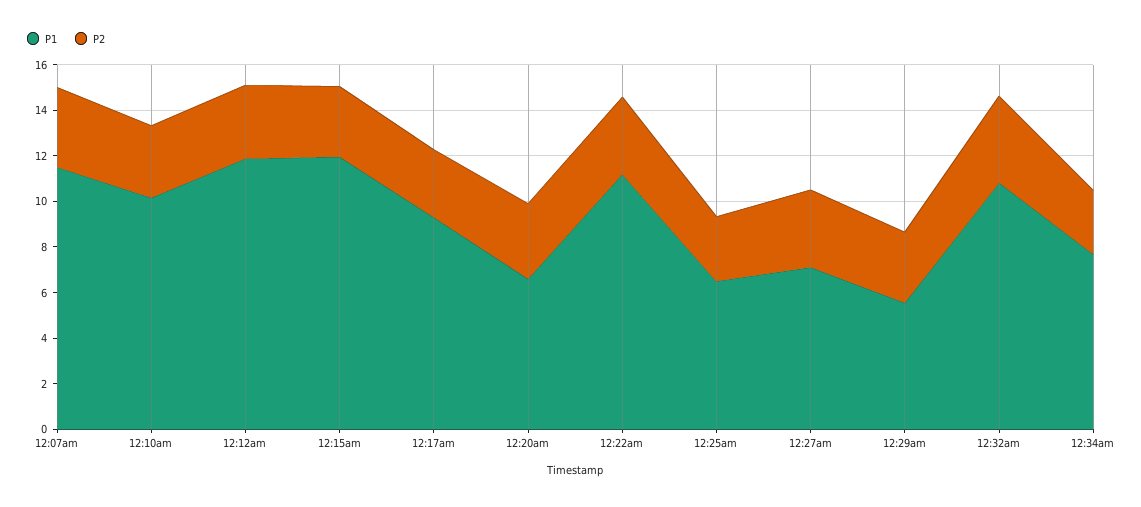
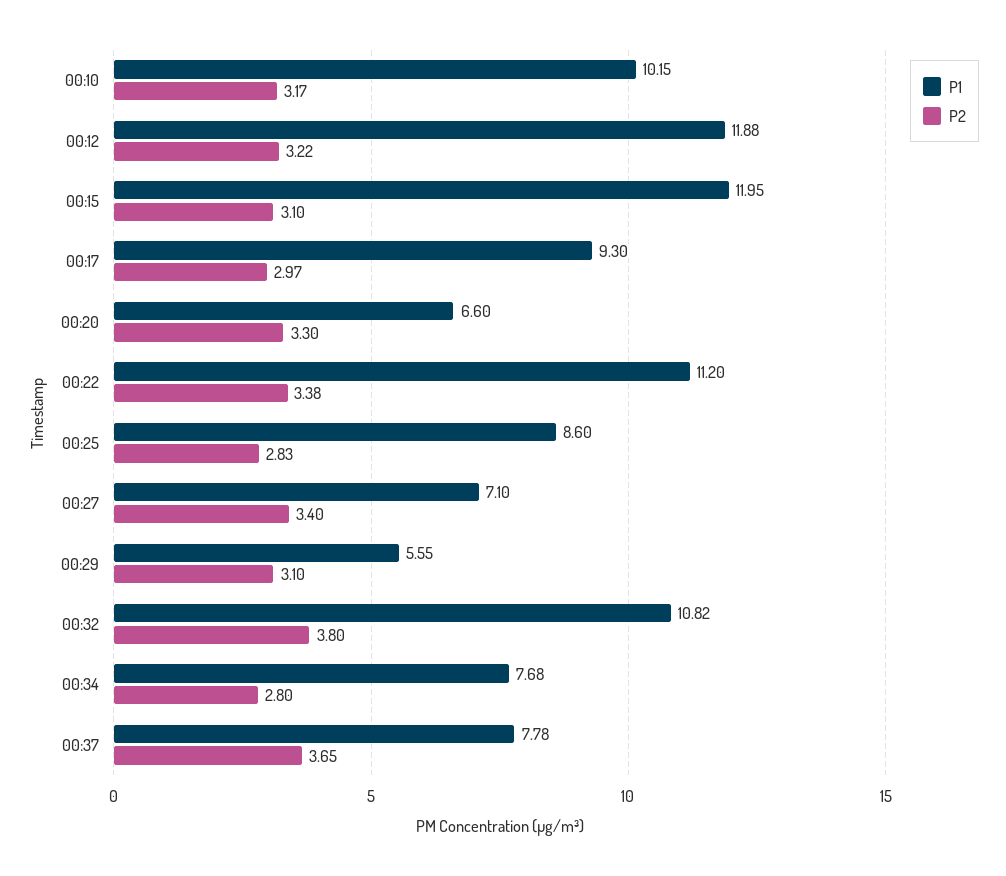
P1, 12:07am: 11.5 -> none
P2, 12:07am: 3.5 -> none
P1, 12:25am: 6.5 -> 8.6
P1, 00:37: none -> 7.78
P2, 00:37: none -> 3.65

